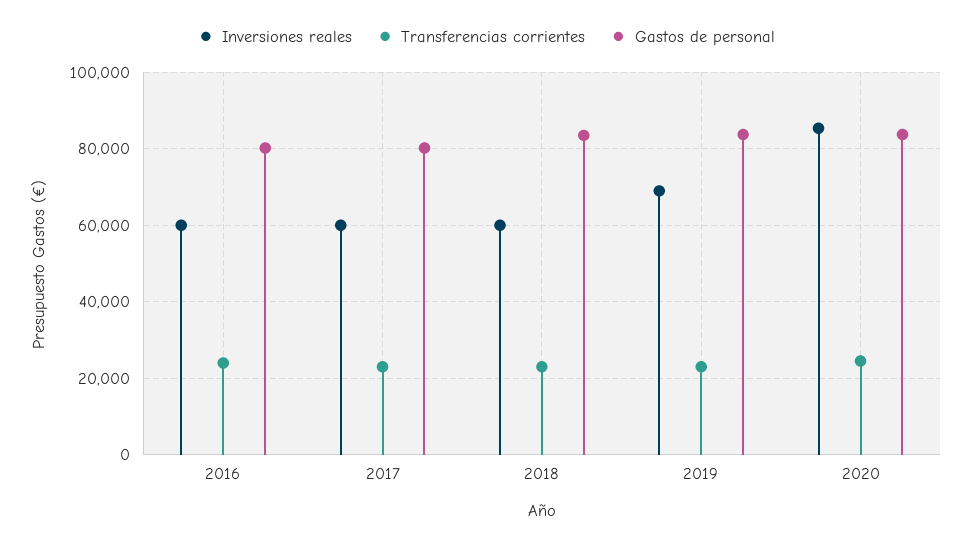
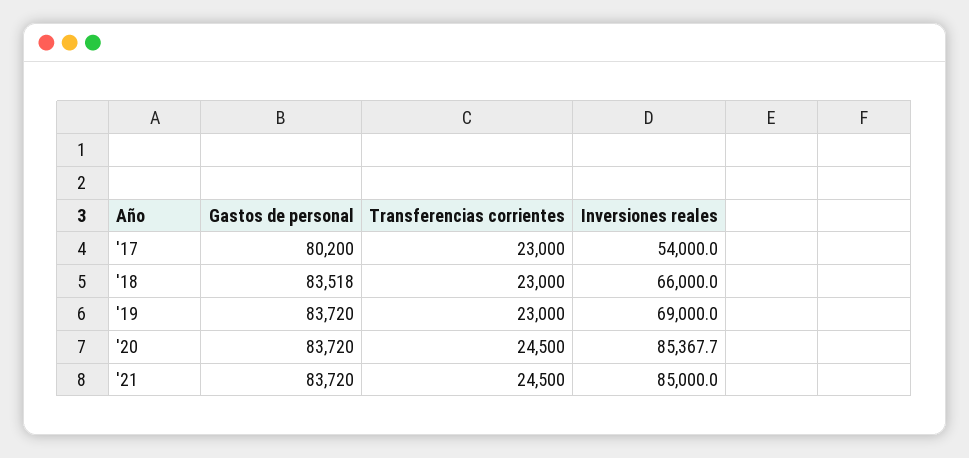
Inversiones reales, 2016: 60000 -> none
Transferencias corrientes, 2016: 24000 -> none
Gastos de personal, 2016: 80000 -> none
Inversiones reales, 2017: 60000 -> 54000
Inversiones reales, 2018: 60000 -> 66000
Gastos de personal, '21: none -> 83720
Transferencias corrientes, '21: none -> 24500
Inversiones reales, '21: none -> 85000

